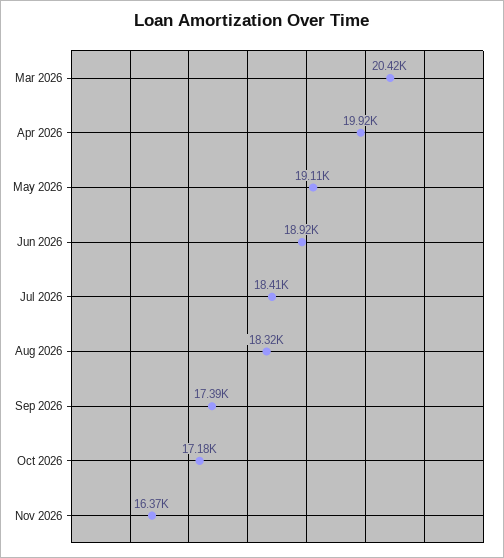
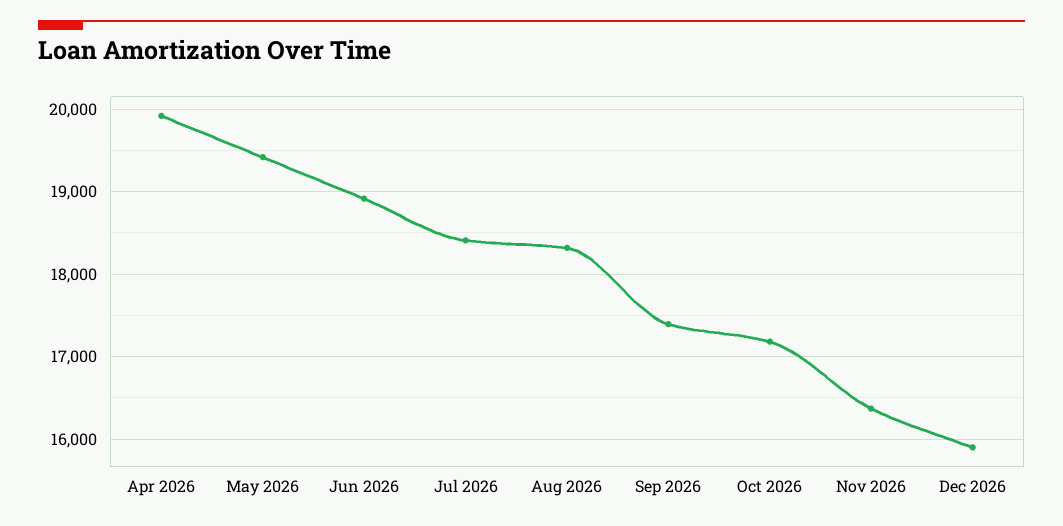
Mar 2026: 20420 -> none
May 2026: 19110 -> 19400
Dec 2026: none -> 15900

